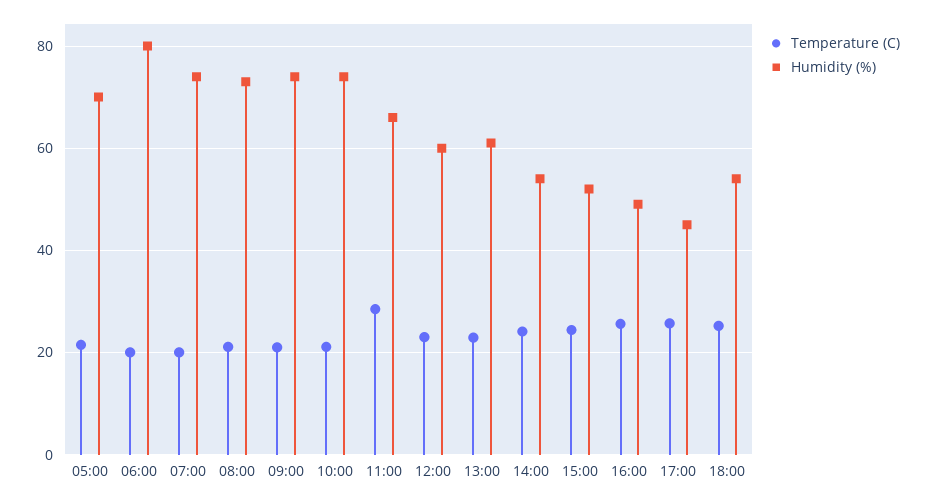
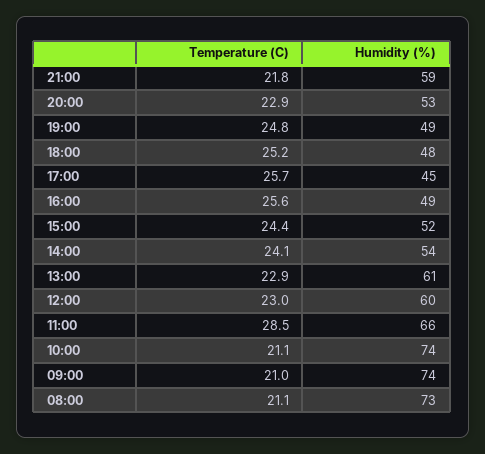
Temperature (C), 05:00: 22 -> none
Humidity (%), 05:00: 70 -> none
Temperature (C), 06:00: 20 -> none
Humidity (%), 06:00: 80 -> none
Temperature (C), 07:00: 20 -> none
Humidity (%), 07:00: 74 -> none
Humidity (%), 18:00: 54 -> 48
Temperature (C), 21:00: none -> 21.8
Humidity (%), 21:00: none -> 59
Temperature (C), 20:00: none -> 22.9
Humidity (%), 20:00: none -> 53
Temperature (C), 19:00: none -> 24.8
Humidity (%), 19:00: none -> 49

